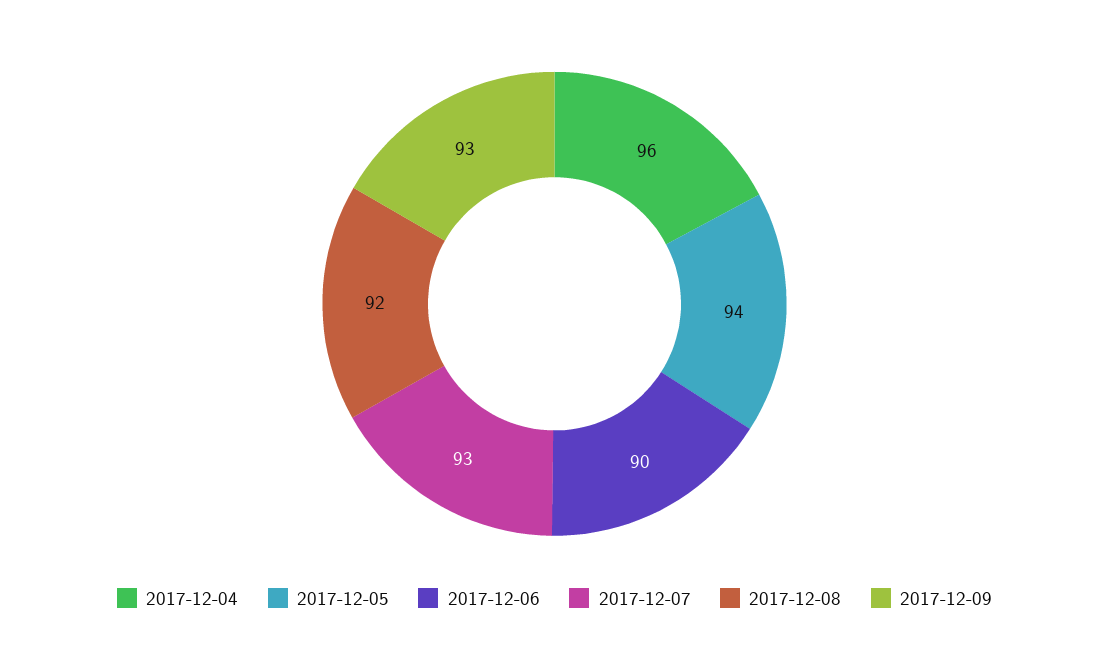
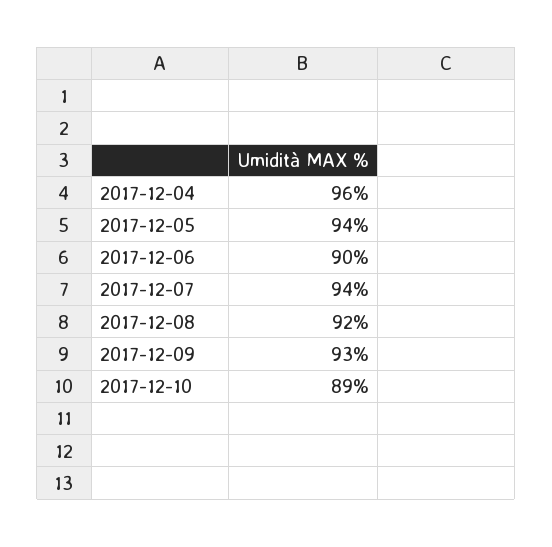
2017-12-07: 93 -> 94
2017-12-10: none -> 89

